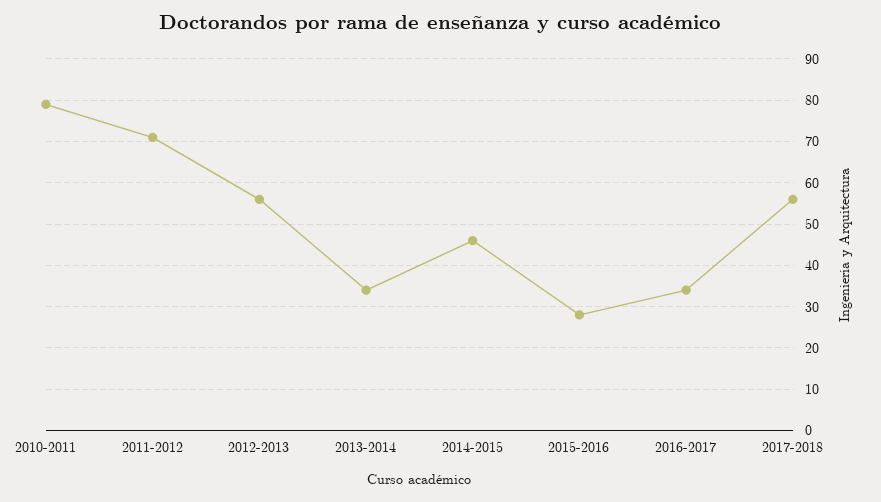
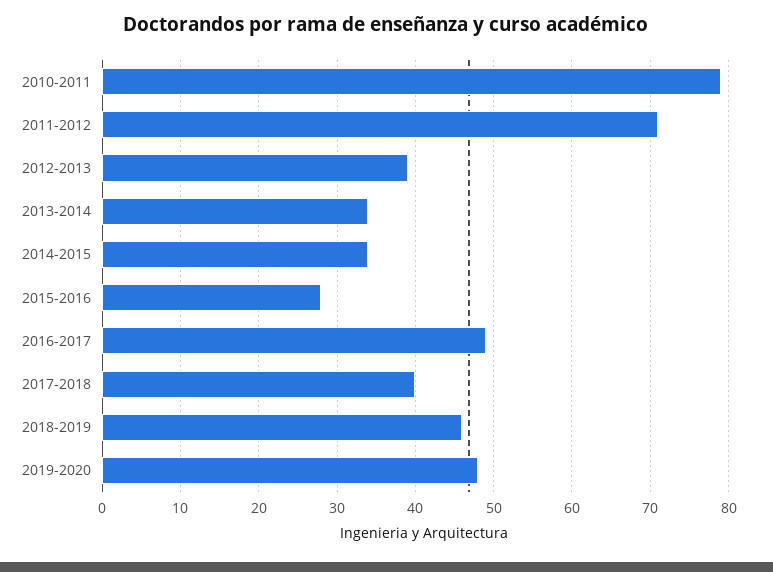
2012-2013: 55 -> 39
2014-2015: 45 -> 34
2016-2017: 35 -> 49
2017-2018: 55 -> 40
2018-2019: none -> 46
2019-2020: none -> 48

